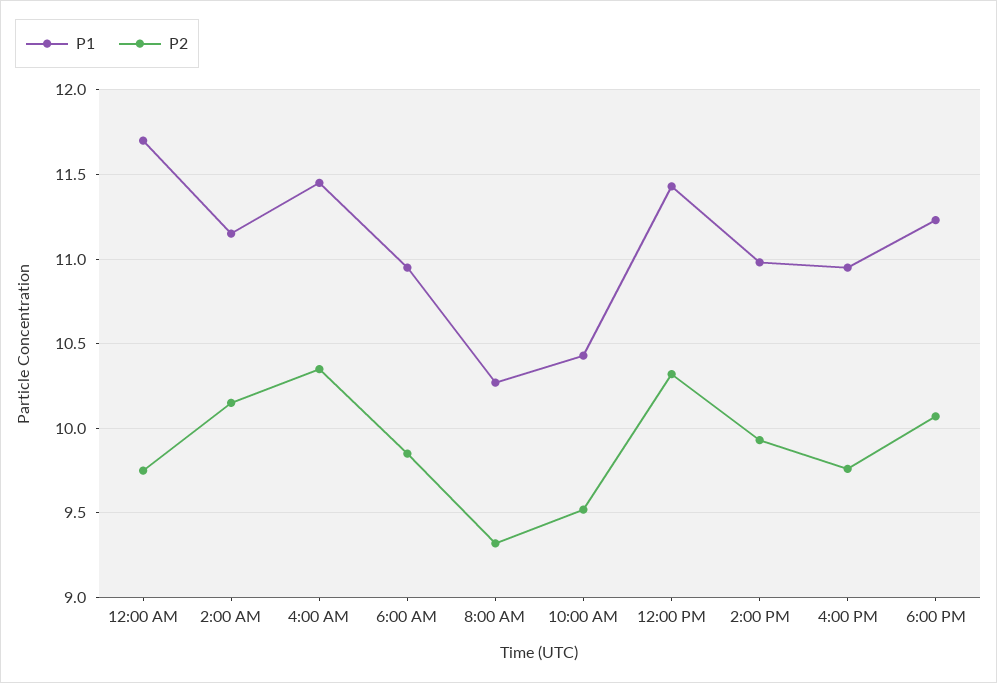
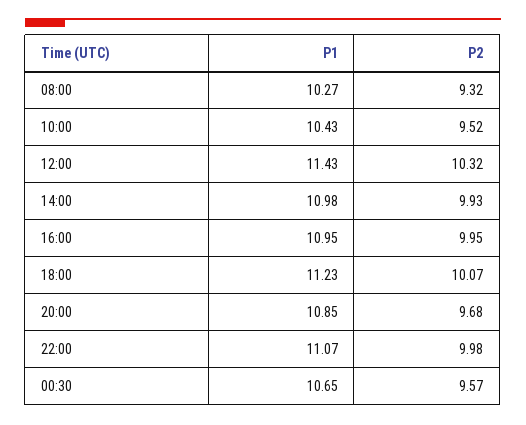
P1, 12:00 AM: 11.7 -> none
P2, 12:00 AM: 9.75 -> none
P1, 2:00 AM: 11.15 -> none
P2, 2:00 AM: 10.15 -> none
P1, 4:00 AM: 11.45 -> none
P2, 4:00 AM: 10.35 -> none
P1, 6:00 AM: 10.95 -> none
P2, 6:00 AM: 9.85 -> none
P2, 4:00 PM: 9.75 -> 9.95
P1, 20:00: none -> 10.85
P2, 20:00: none -> 9.68
P1, 22:00: none -> 11.07
P2, 22:00: none -> 9.98
P1, 00:30: none -> 10.65
P2, 00:30: none -> 9.57

